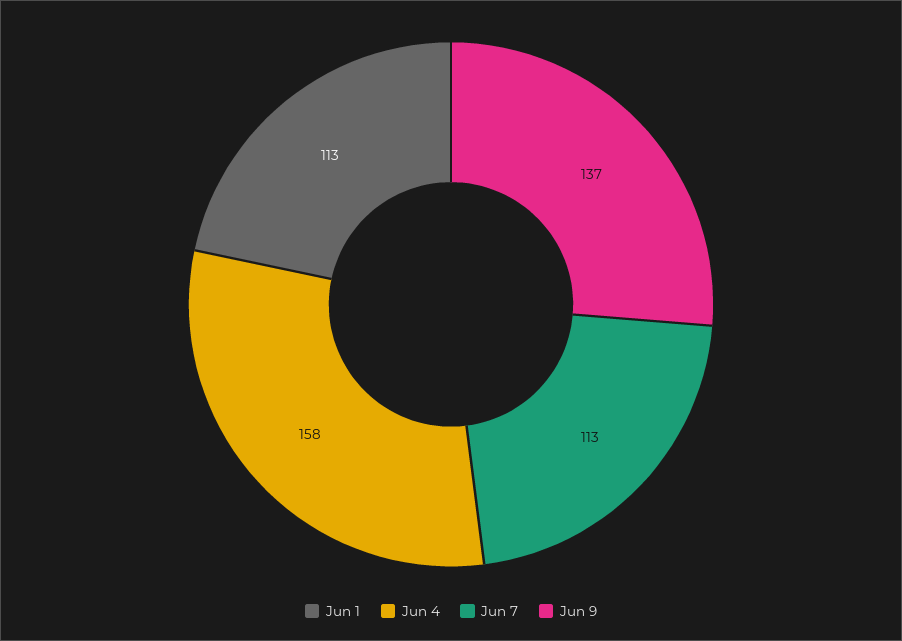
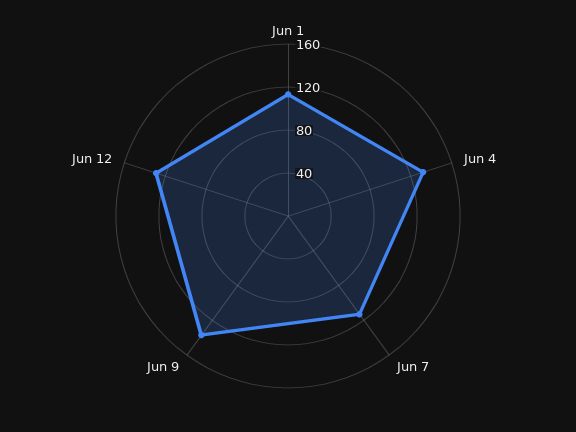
Jun 4: 158 -> 130
Jun 12: none -> 130

